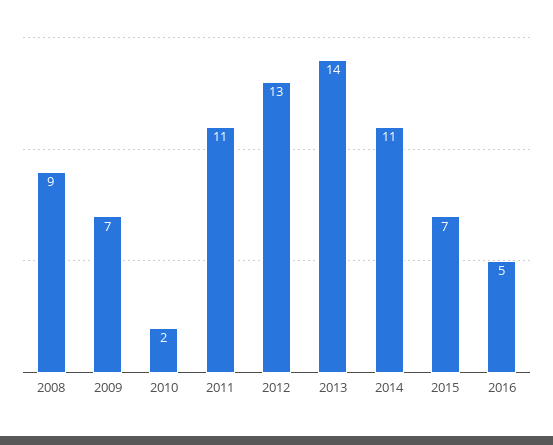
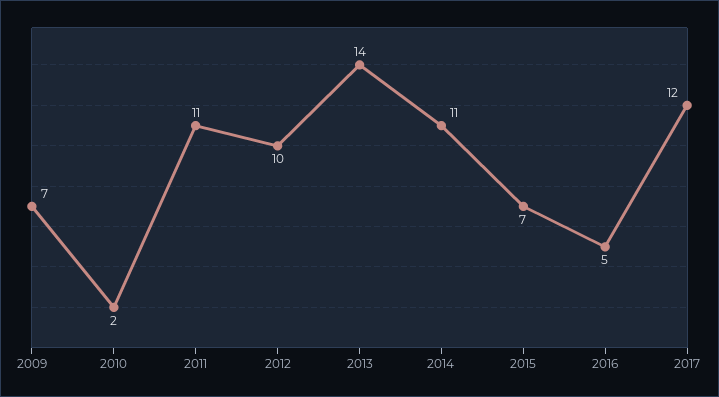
2008: 9 -> none
2012: 13 -> 10
2017: none -> 12

